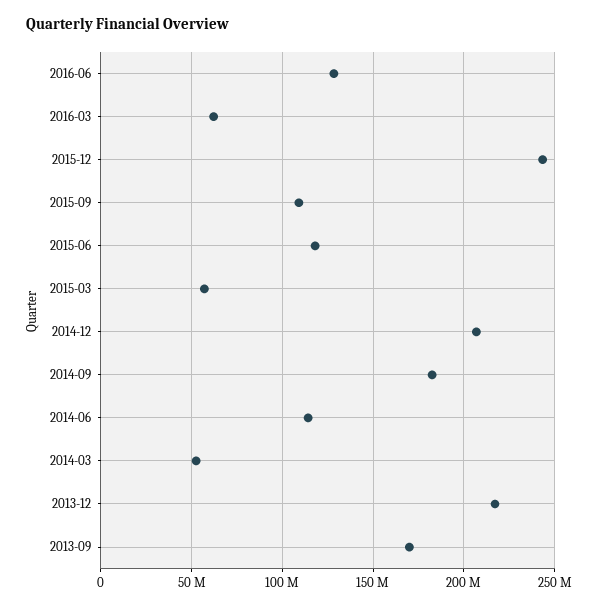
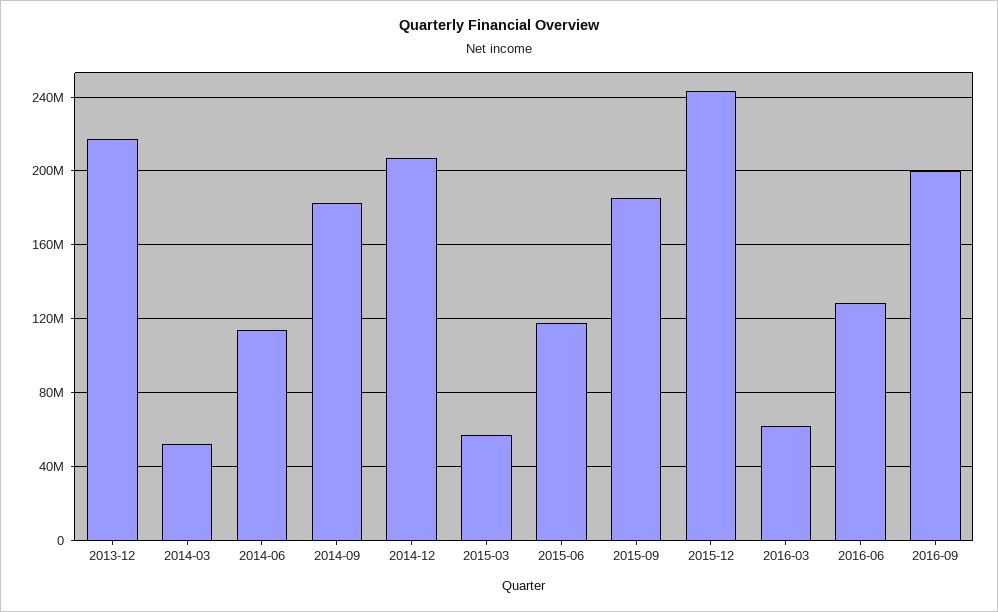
2015-09: 110000000 -> 185000000
2013-09: 170000000 -> none
2016-09: none -> 200000000

